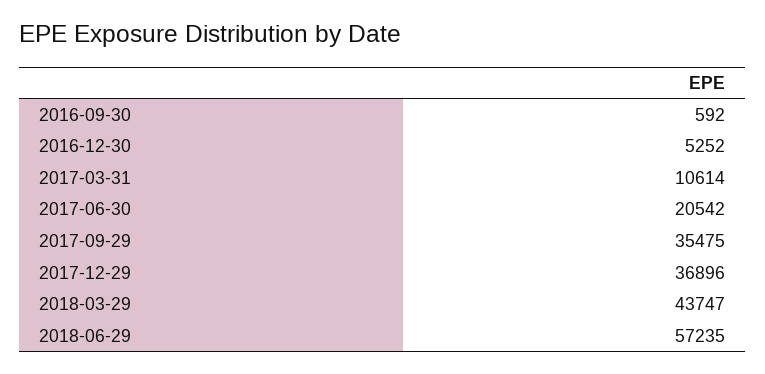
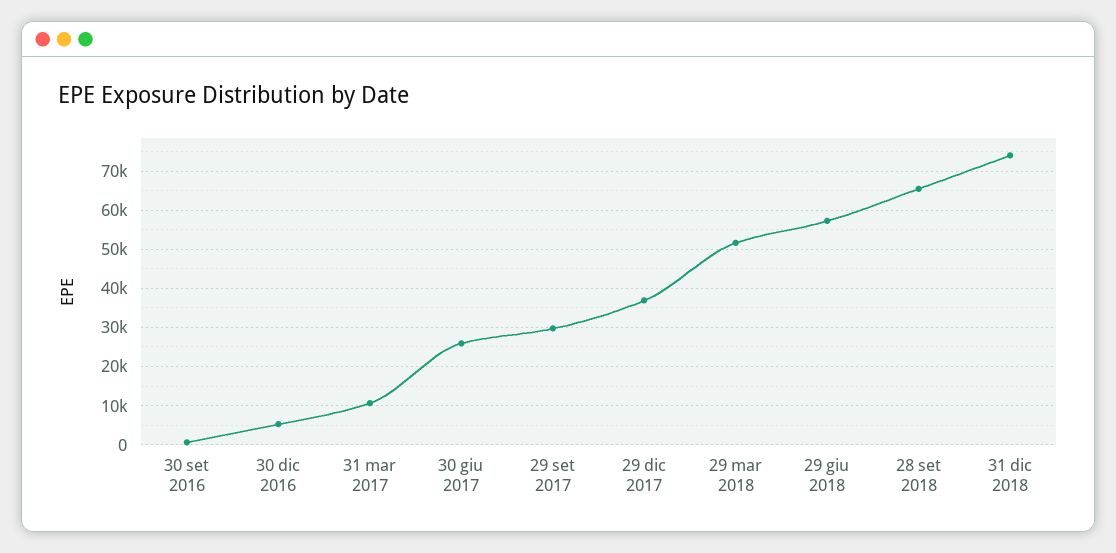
2017-06-30: 20542 -> 26000
2017-09-29: 35475 -> 30000
2018-03-29: 43747 -> 52000
28 set 2018: none -> 66000
31 dic 2018: none -> 74000

